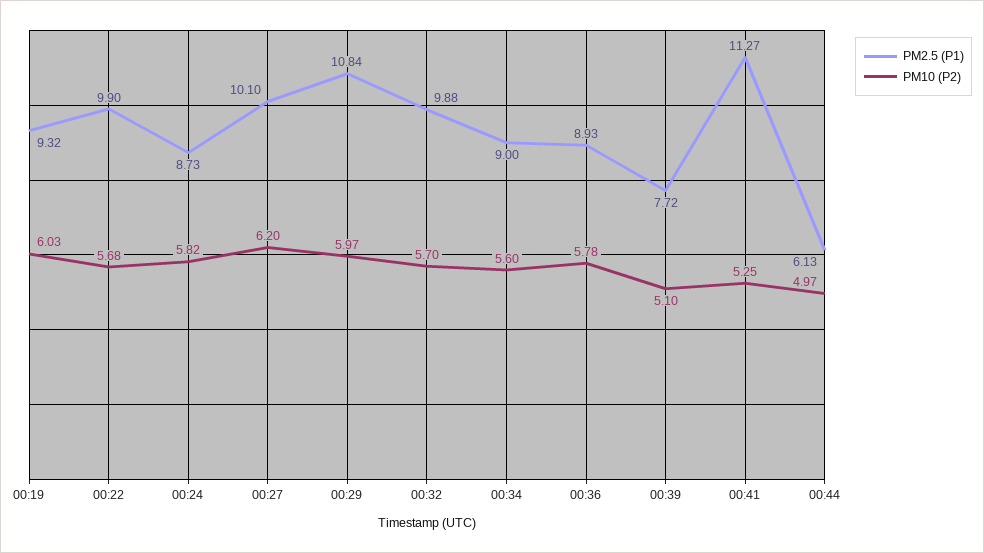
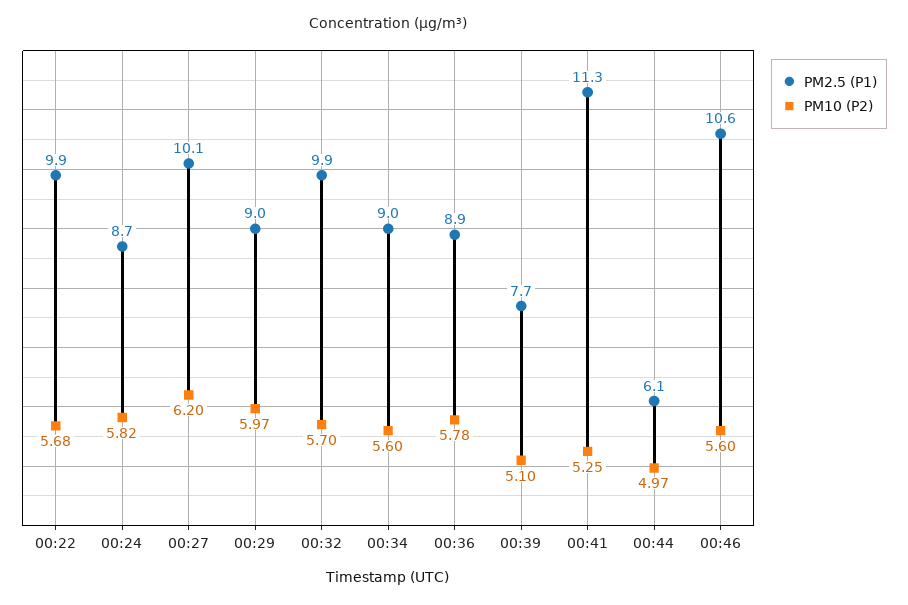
PM2.5 (P1), 00:19: 9.32 -> none
PM10 (P2), 00:19: 6.03 -> none
PM2.5 (P1), 00:29: 10.84 -> 9
PM2.5 (P1), 00:46: none -> 10.6
PM10 (P2), 00:46: none -> 5.6

